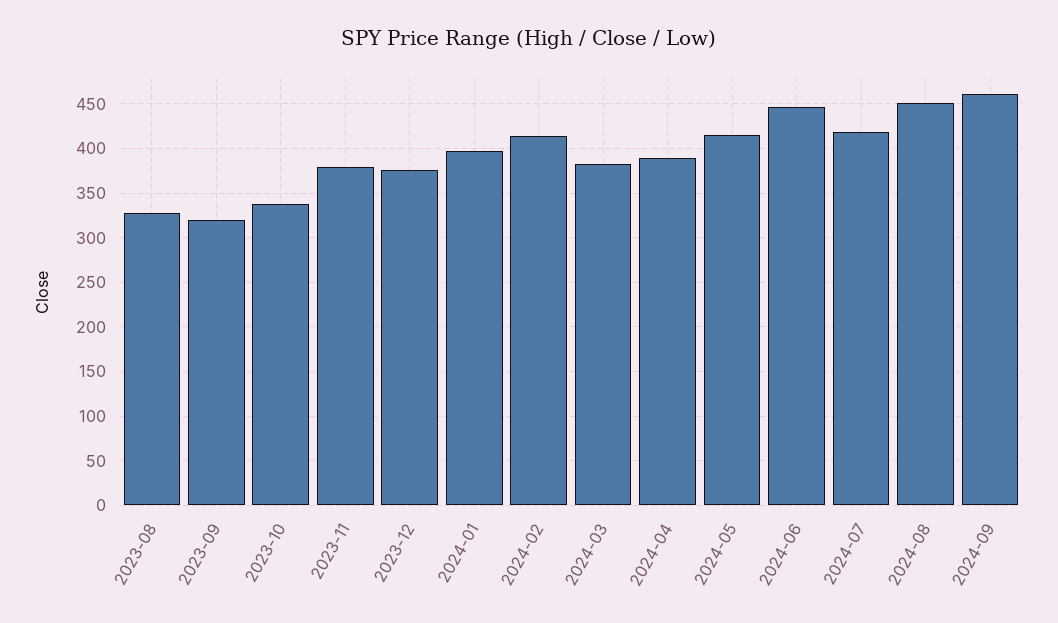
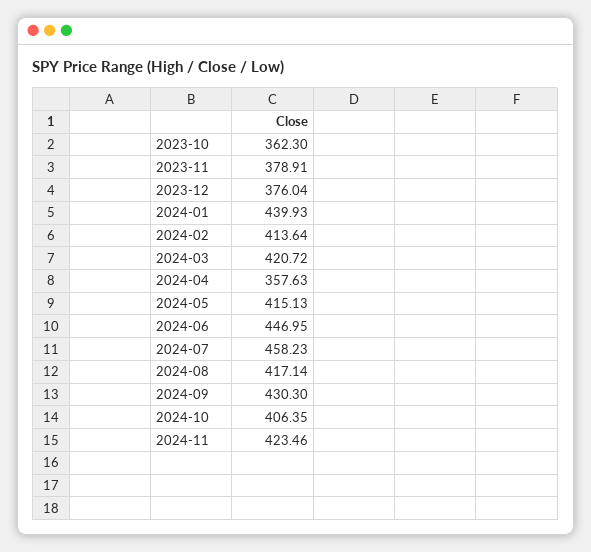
2023-08: 330 -> none
2023-09: 320 -> none
2023-10: 340 -> 362.3
2024-01: 400 -> 439.93
2024-03: 380 -> 420.72
2024-04: 390 -> 357.63
2024-07: 420 -> 458.23
2024-08: 450 -> 417.14
2024-09: 460 -> 430.3
2024-10: none -> 406.35
2024-11: none -> 423.46

